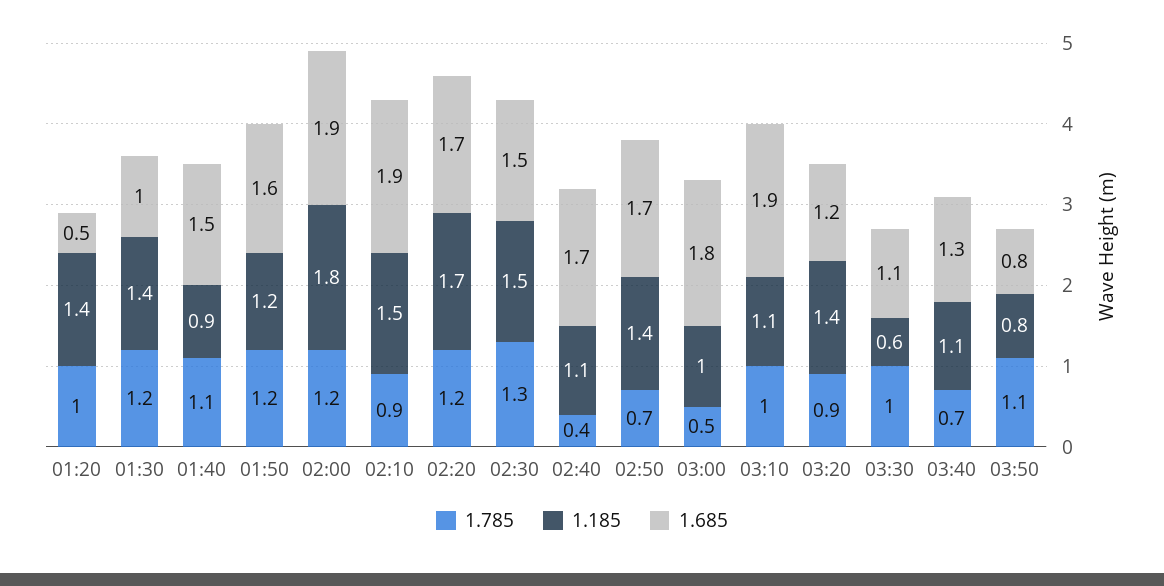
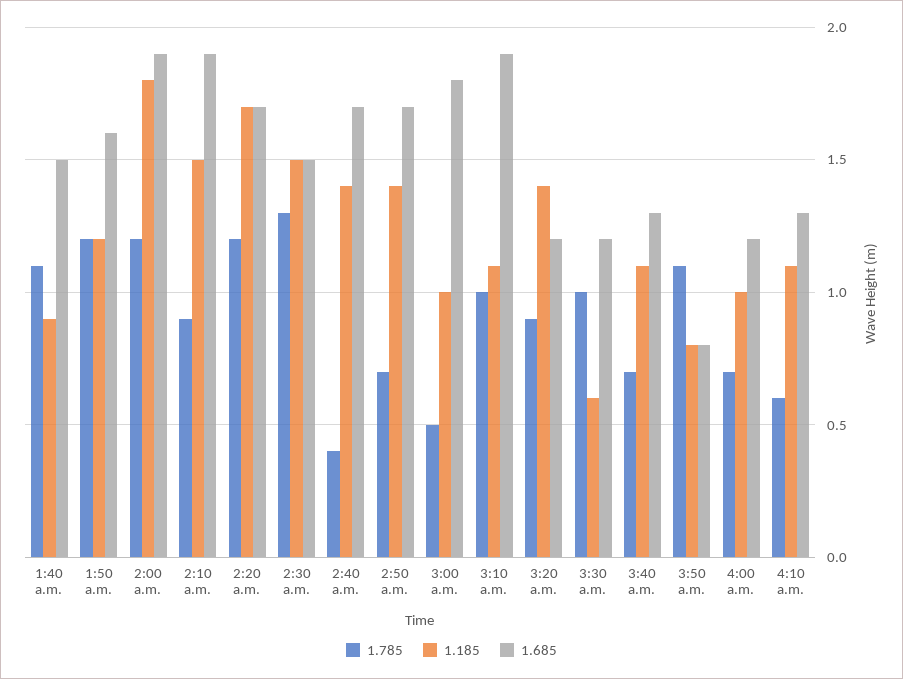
1.785, 01:20: 1 -> none
1.185, 01:20: 1.4 -> none
1.685, 01:20: 0.5 -> none
1.785, 01:30: 1.2 -> none
1.185, 01:30: 1.4 -> none
1.685, 01:30: 1 -> none
1.185, 02:40: 1.1 -> 1.4
1.685, 03:30: 1.1 -> 1.2
1.785, 4:00 a.m.: none -> 0.7
1.185, 4:00 a.m.: none -> 1
1.685, 4:00 a.m.: none -> 1.2
1.785, 4:10 a.m.: none -> 0.6
1.185, 4:10 a.m.: none -> 1.1
1.685, 4:10 a.m.: none -> 1.3

